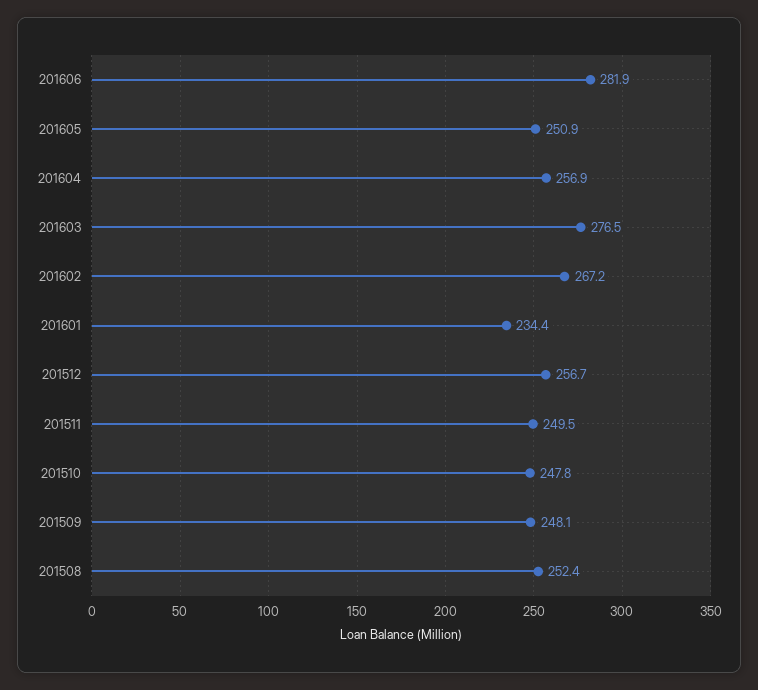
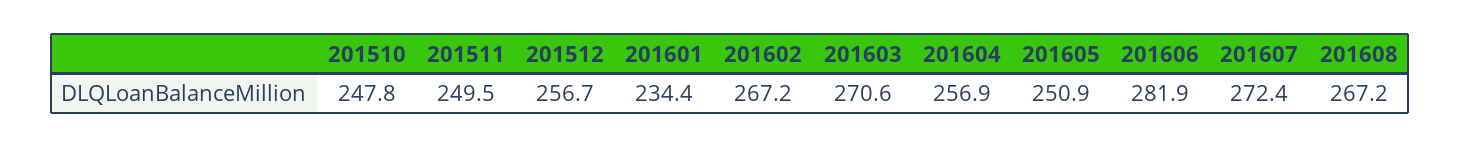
201603: 276.5 -> 270.6
201509: 248.1 -> none
201508: 252.4 -> none
201607: none -> 272.4
201608: none -> 267.2

